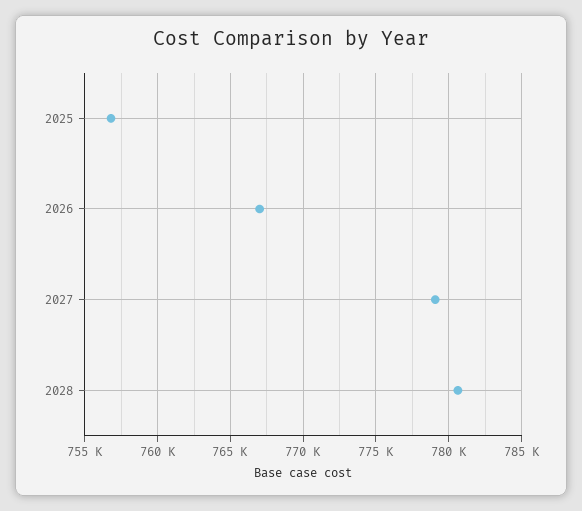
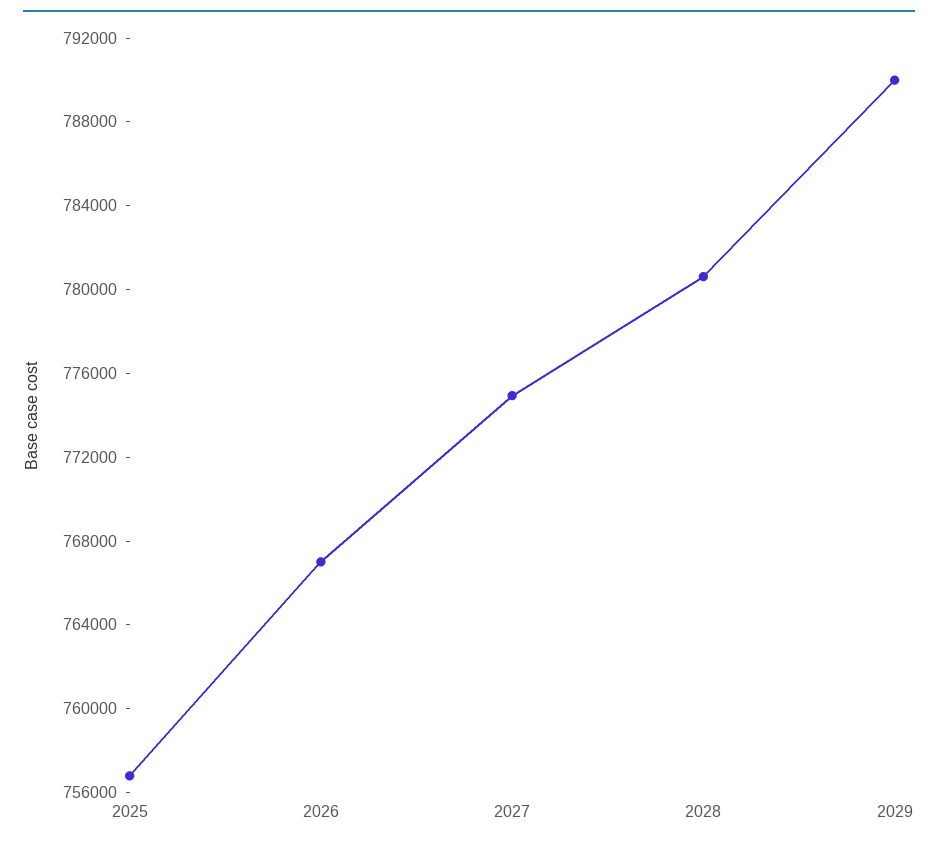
2027: 779000 -> 775000
2029: none -> 790000

